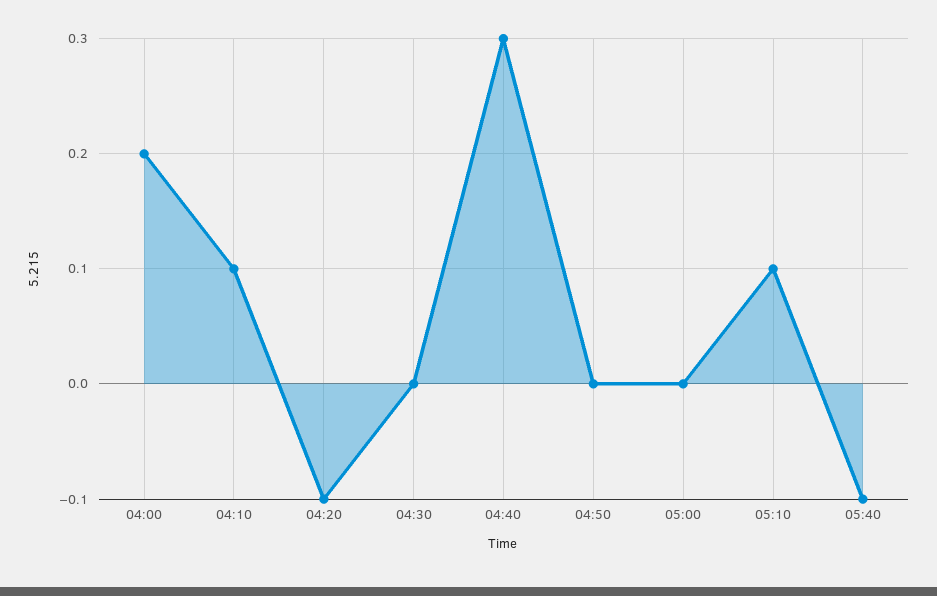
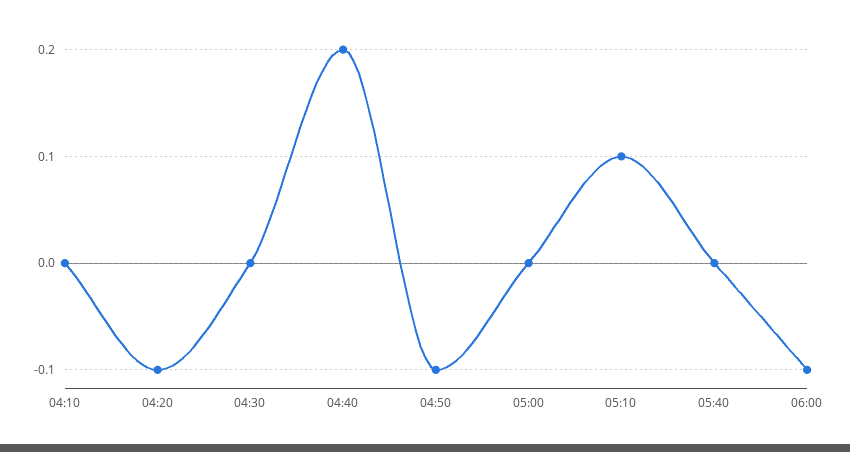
04:00: 0.2 -> none
04:10: 0.1 -> 0
04:40: 0.3 -> 0.2
04:50: 0 -> -0.1
05:40: -0.1 -> 0
06:00: none -> -0.1

